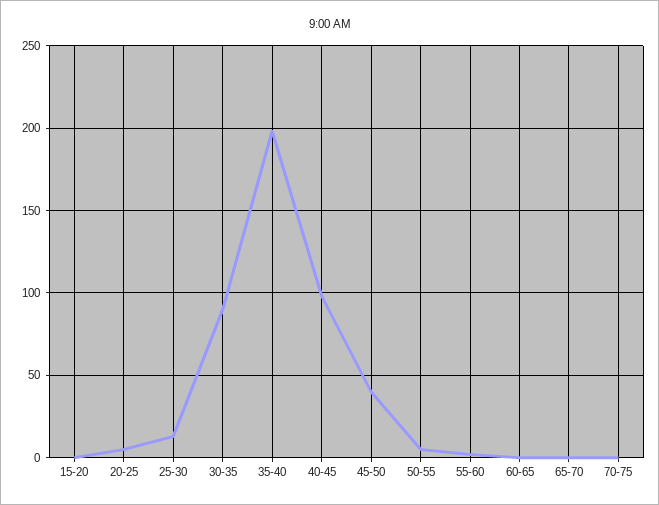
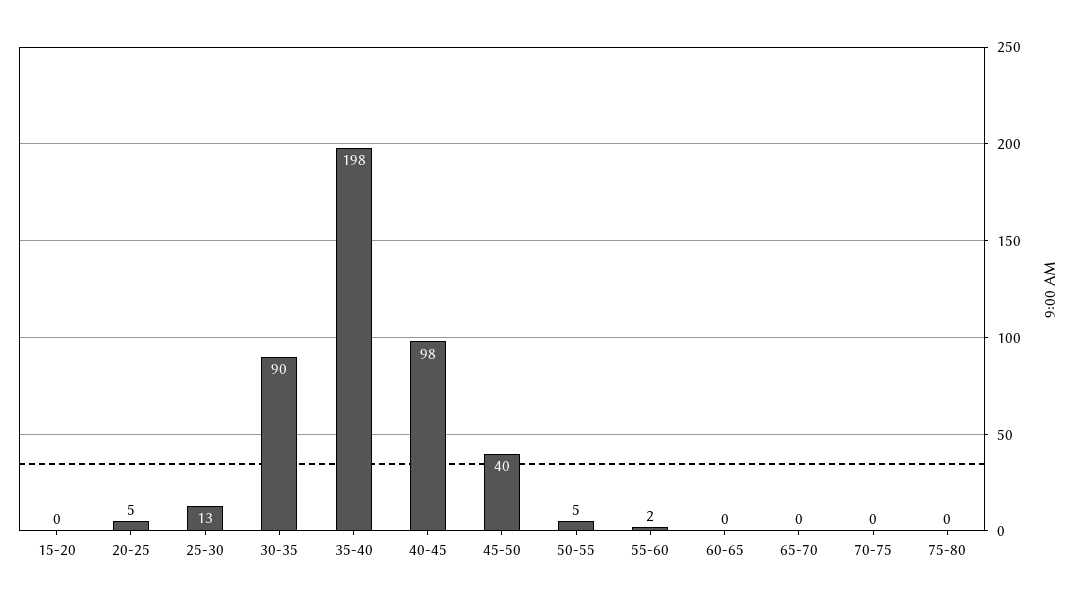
75-80: none -> 0

